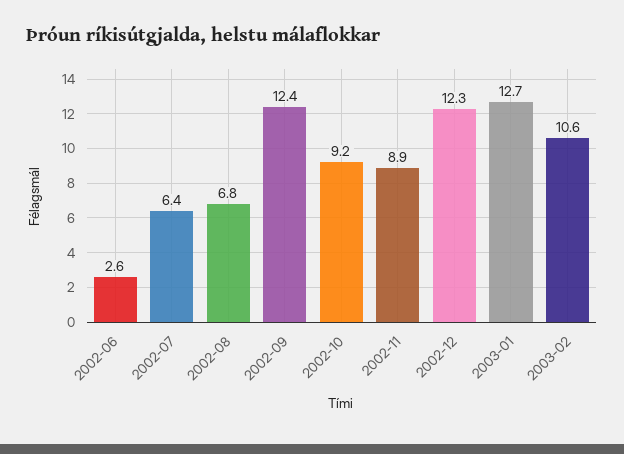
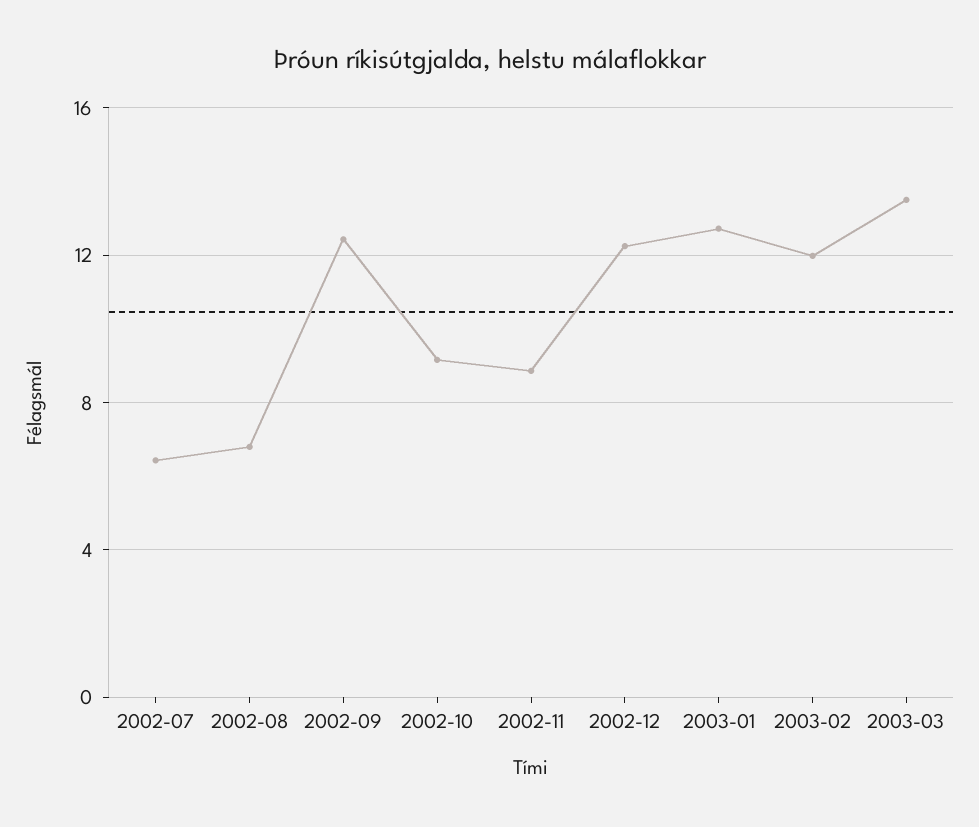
2002-06: 2.6 -> none
2003-02: 10.6 -> 12
2003-03: none -> 13.5

